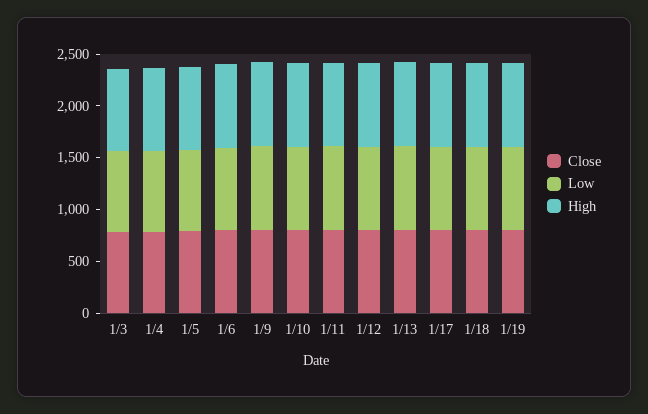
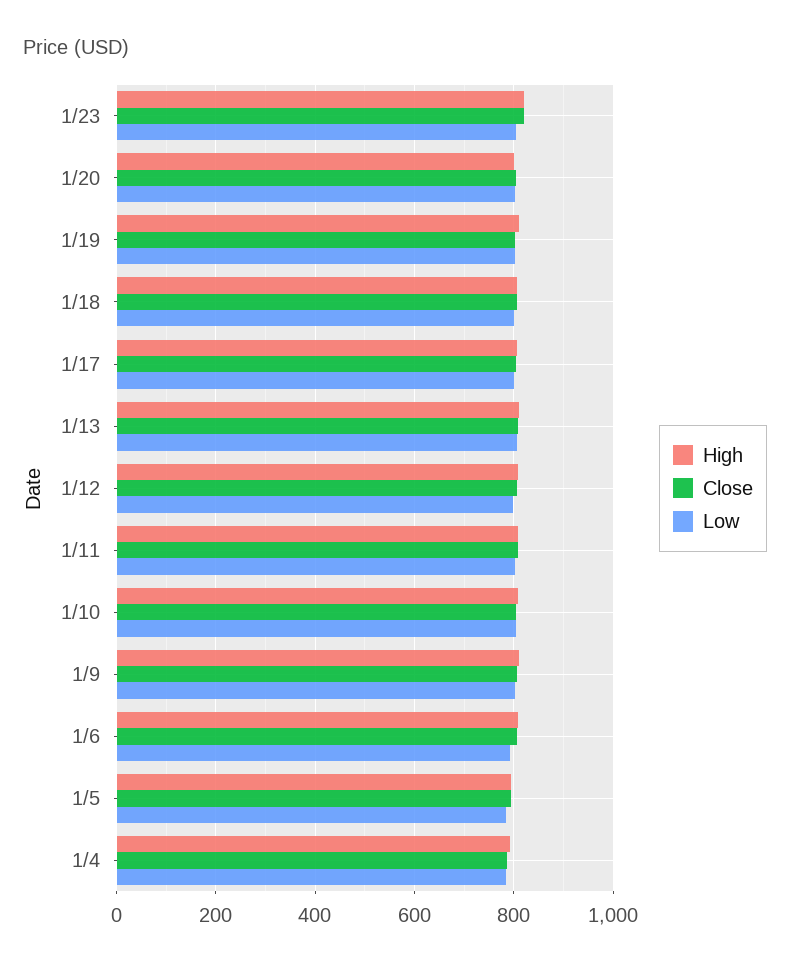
Close, 1/3: 800 -> none
Low, 1/3: 800 -> none
High, 1/3: 800 -> none
High, 1/23: none -> 820
Close, 1/23: none -> 820
Low, 1/23: none -> 800
High, 1/20: none -> 800
Close, 1/20: none -> 800
Low, 1/20: none -> 800

